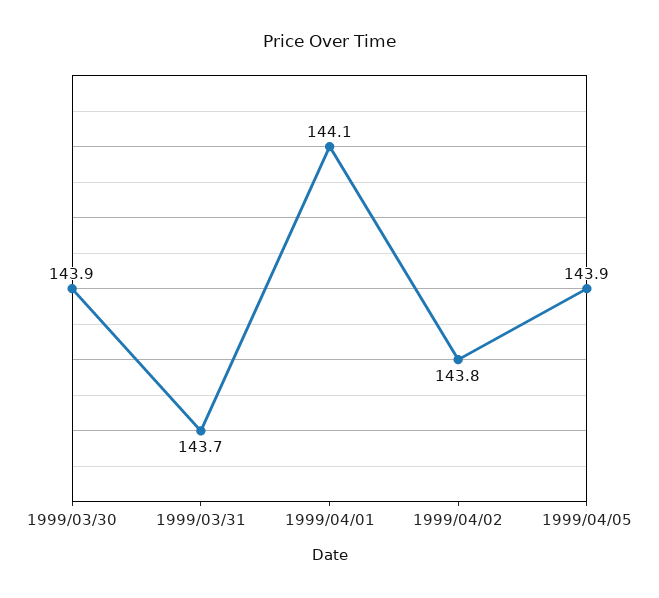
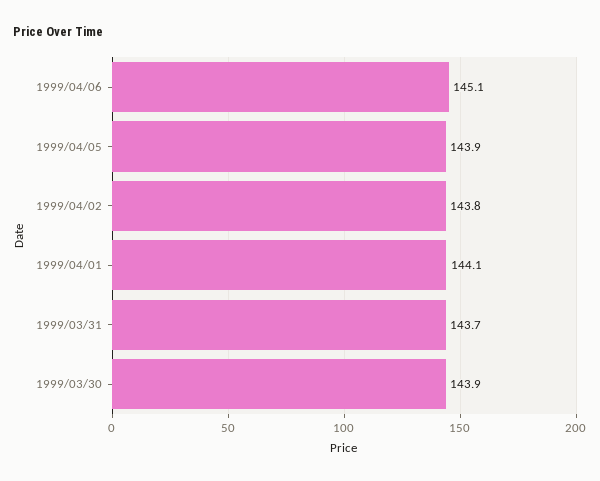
1999/04/06: none -> 145.1

